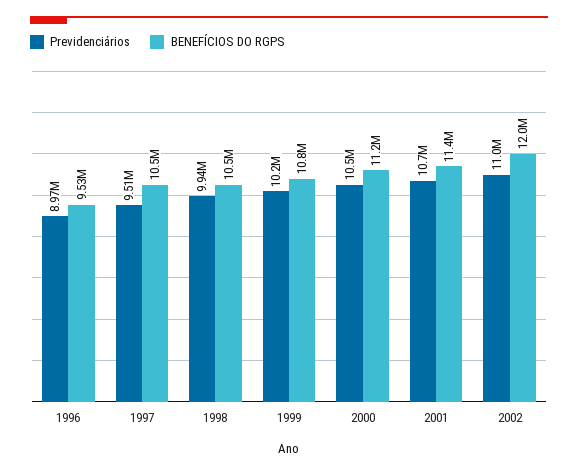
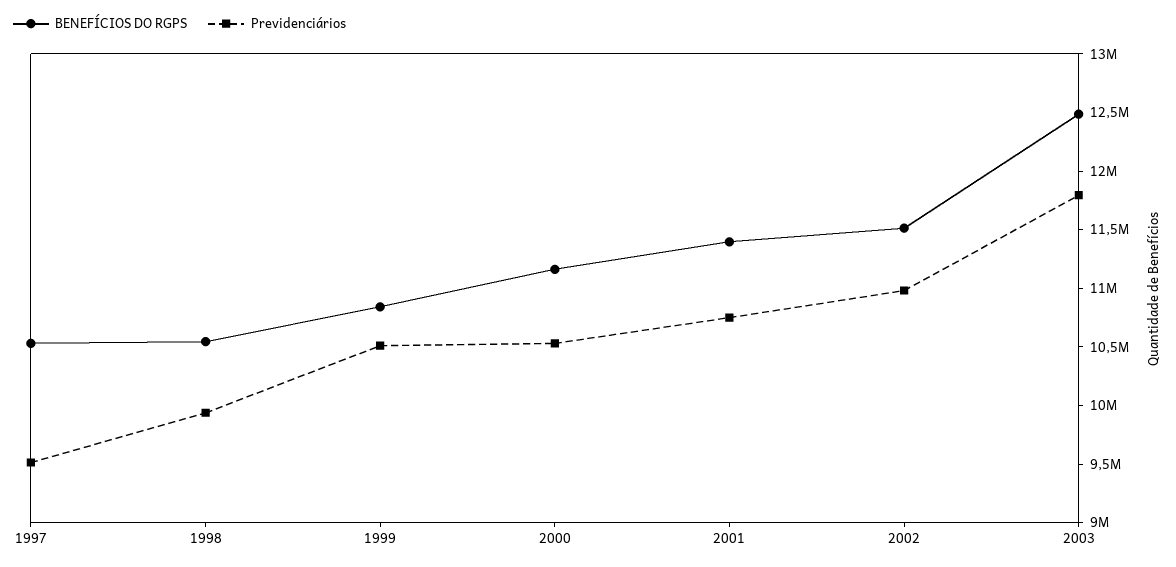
Previdenciários, 1996: 8970000 -> none
BENEFÍCIOS DO RGPS, 1996: 9530000 -> none
Previdenciários, 1999: 10200000 -> 10500000
BENEFÍCIOS DO RGPS, 2002: 12000000 -> 11500000
BENEFÍCIOS DO RGPS, 2003: none -> 12500000
Previdenciários, 2003: none -> 11800000

